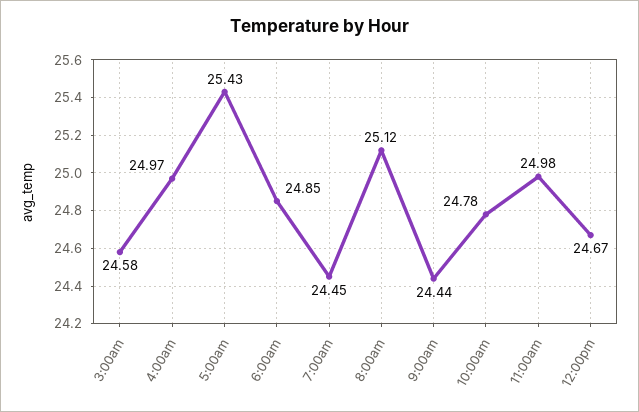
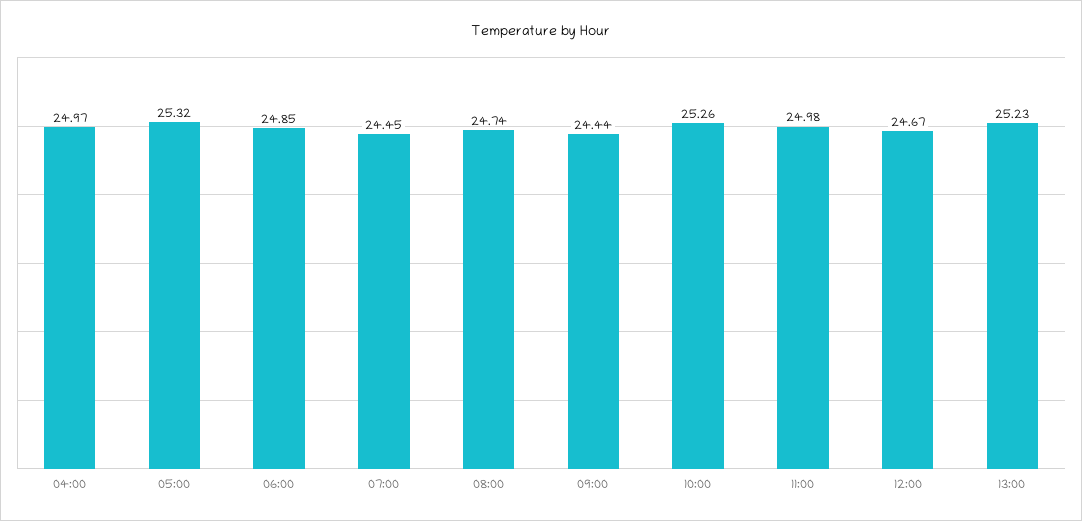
3:00am: 24.58 -> none
5:00am: 25.43 -> 25.32
8:00am: 25.12 -> 24.74
10:00am: 24.78 -> 25.26
13:00: none -> 25.23

